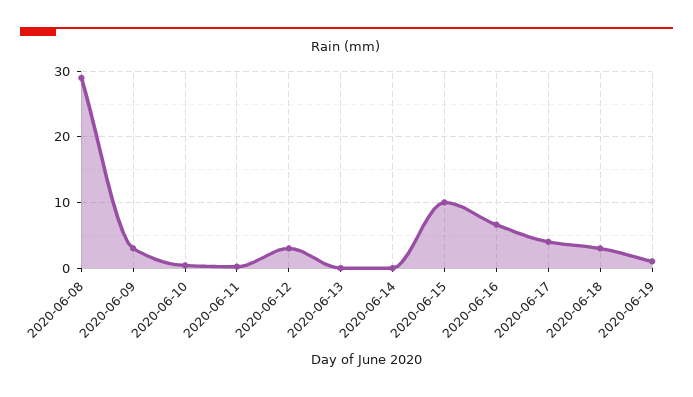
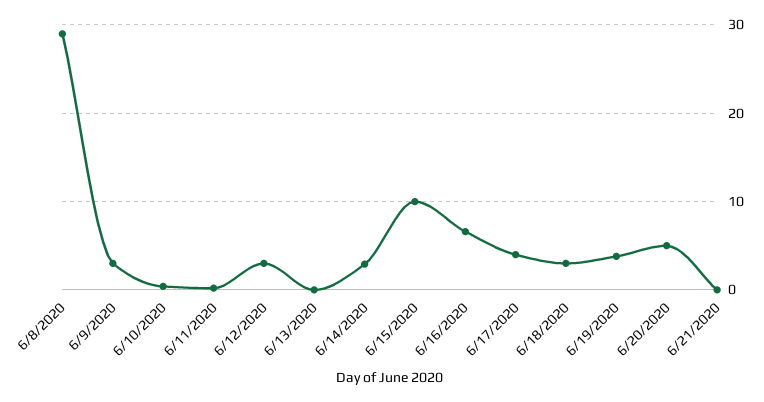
2020-06-14: 0 -> 3
2020-06-19: 1 -> 4
6/20/2020: none -> 5
6/21/2020: none -> 0

